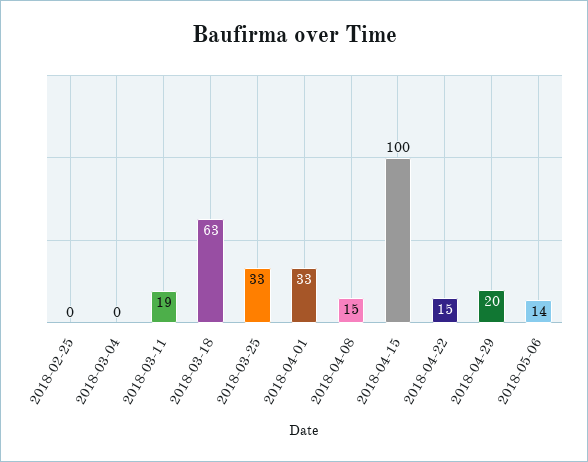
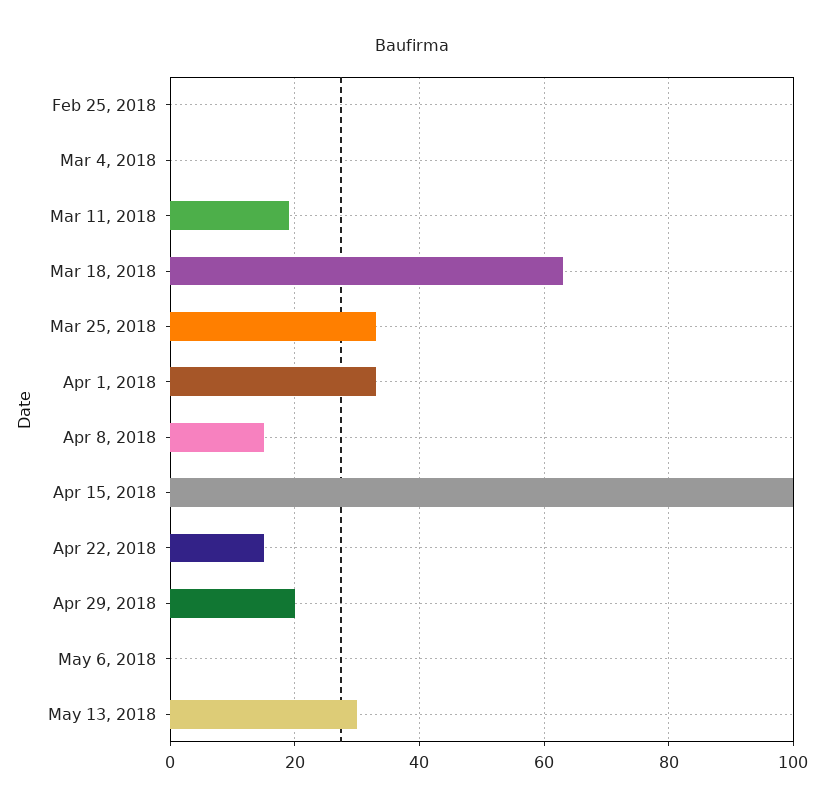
2018-05-06: 14 -> 0
May 13, 2018: none -> 30

